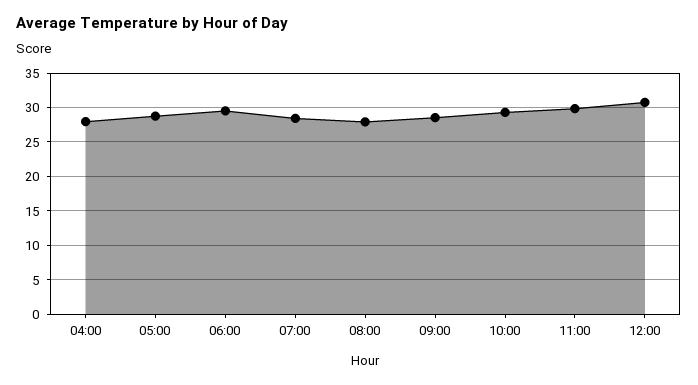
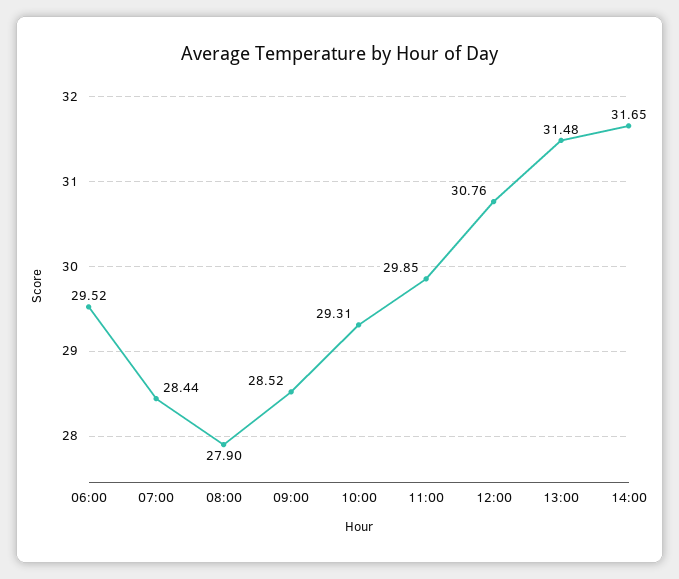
04:00: 28 -> none
05:00: 29 -> none
13:00: none -> 31.48
14:00: none -> 31.65

